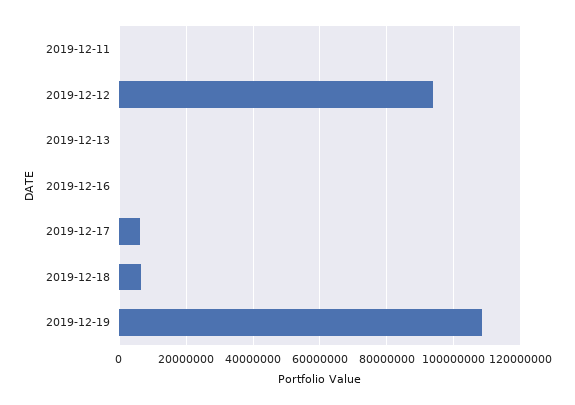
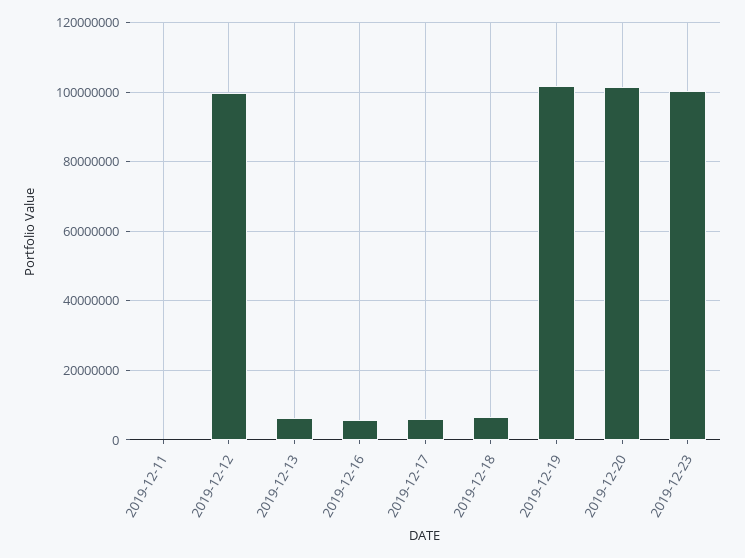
2019-12-12: 94000000 -> 100000000
2019-12-13: 0 -> 6000000
2019-12-16: 0 -> 6000000
2019-12-19: 108000000 -> 102000000
2019-12-20: none -> 102000000
2019-12-23: none -> 100000000

